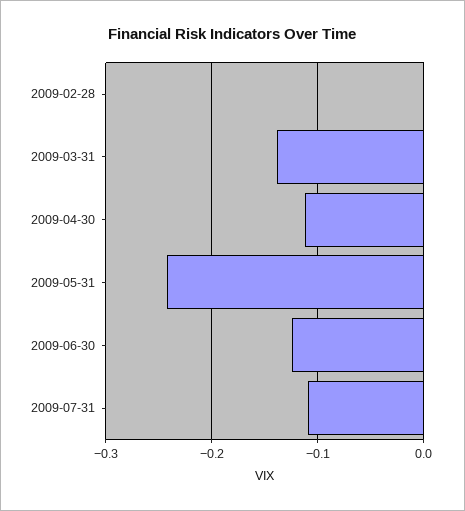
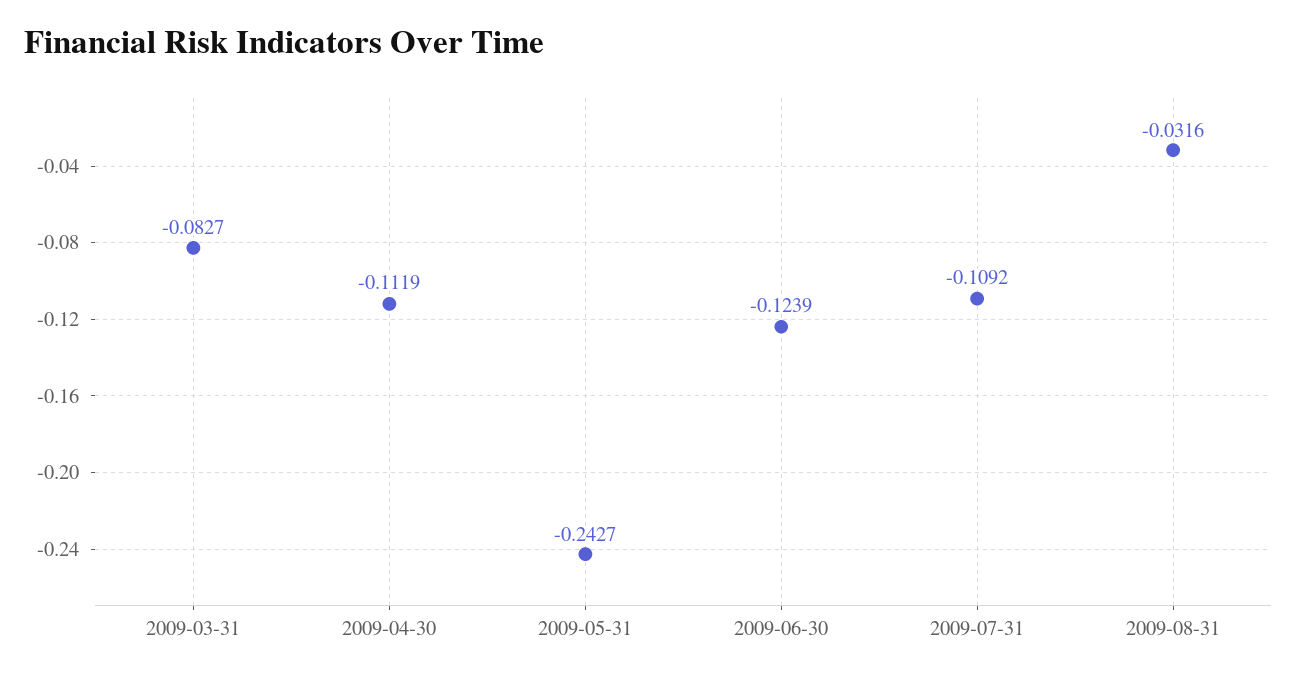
2009-02-28: 0 -> none
2009-03-31: -0.14 -> -0.0827
2009-08-31: none -> -0.0316

